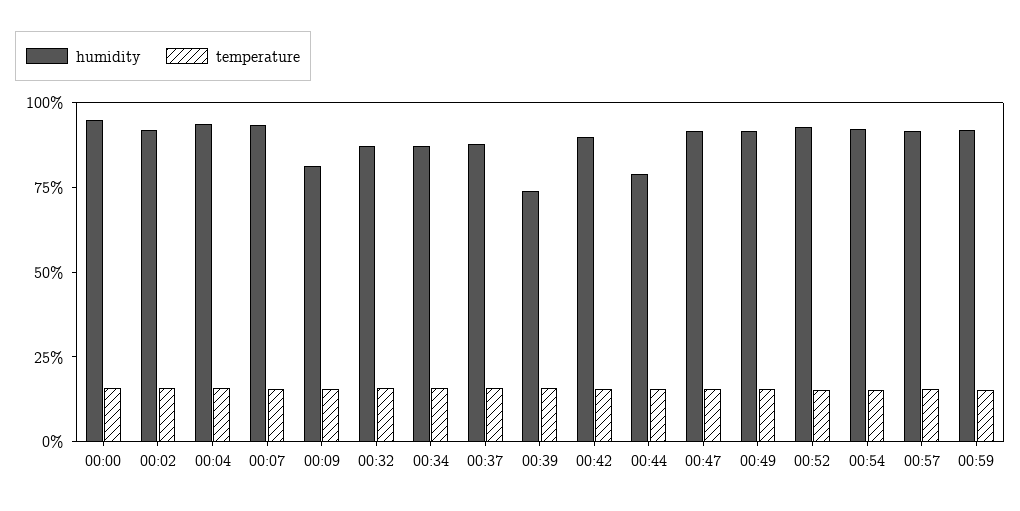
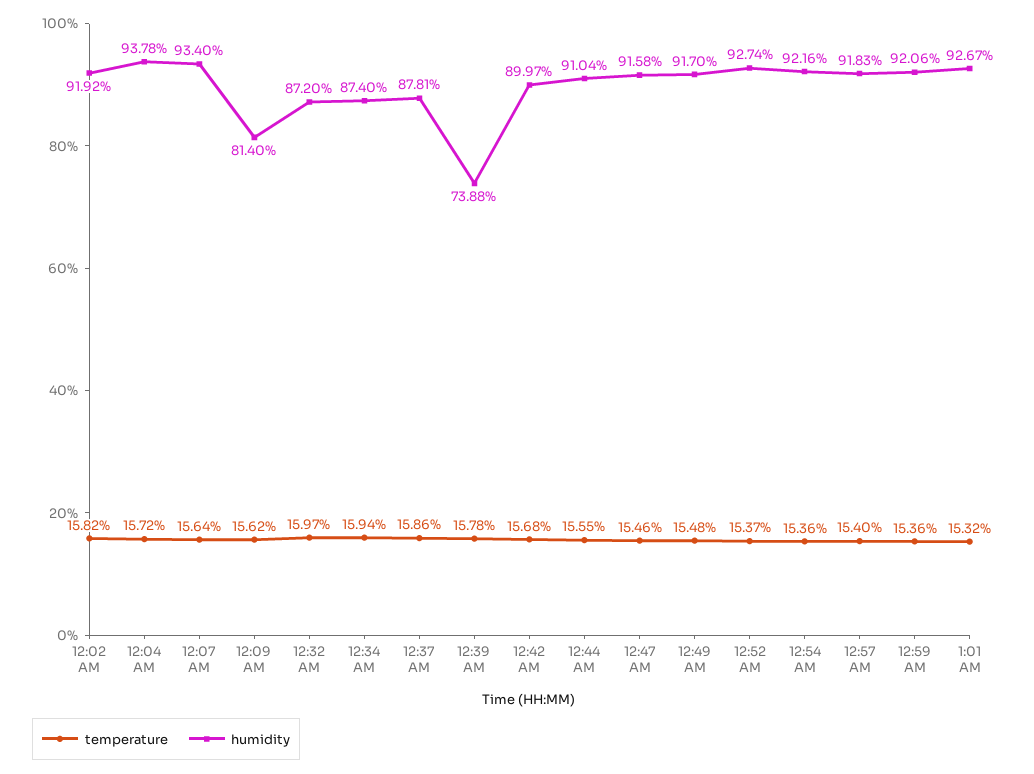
humidity, 00:00: 95 -> none
temperature, 00:00: 15 -> none
humidity, 00:44: 80 -> 91.04
temperature, 1:01 AM: none -> 15.32
humidity, 1:01 AM: none -> 92.67

